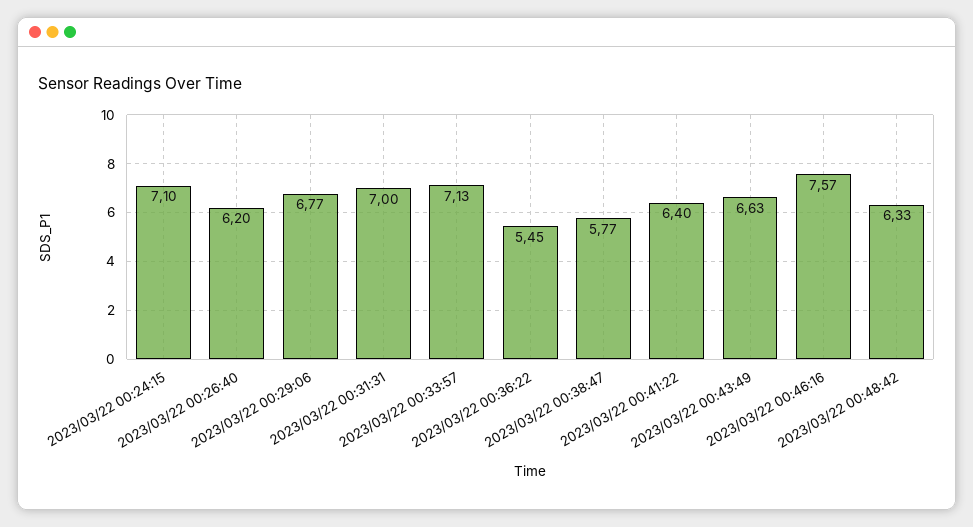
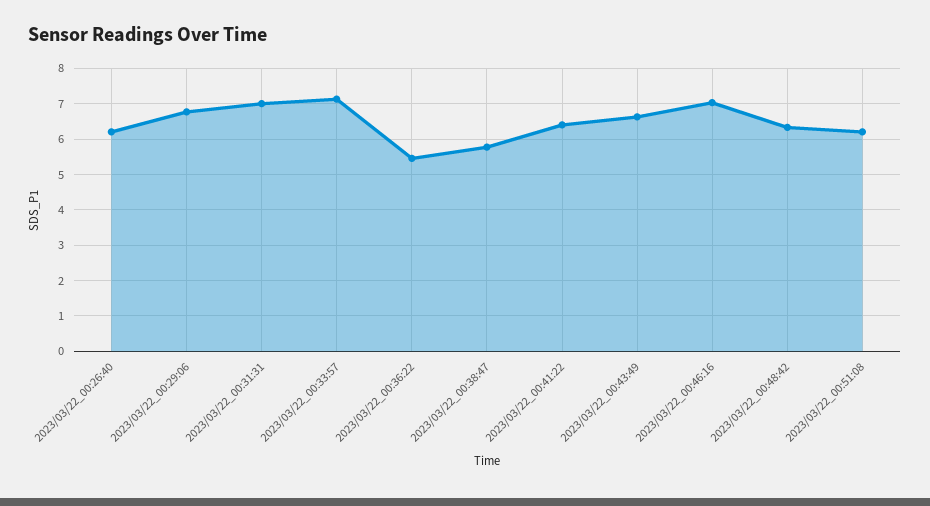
2023/03/22 00:24:15: 7.1 -> none
2023/03/22 00:46:16: 7.57 -> 7
2023/03/22_00:51:08: none -> 6.2

